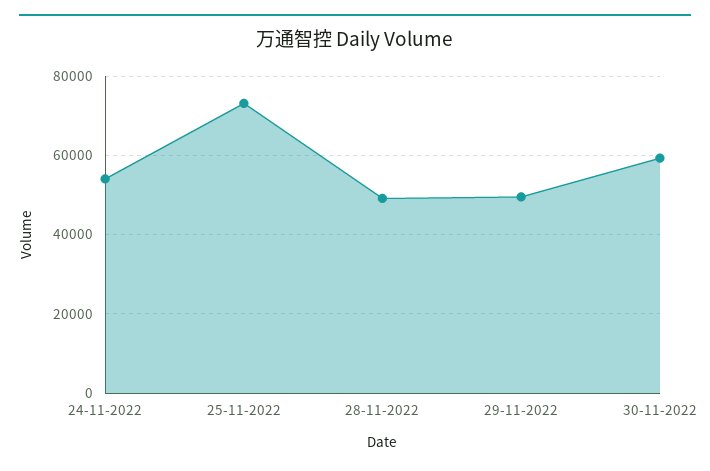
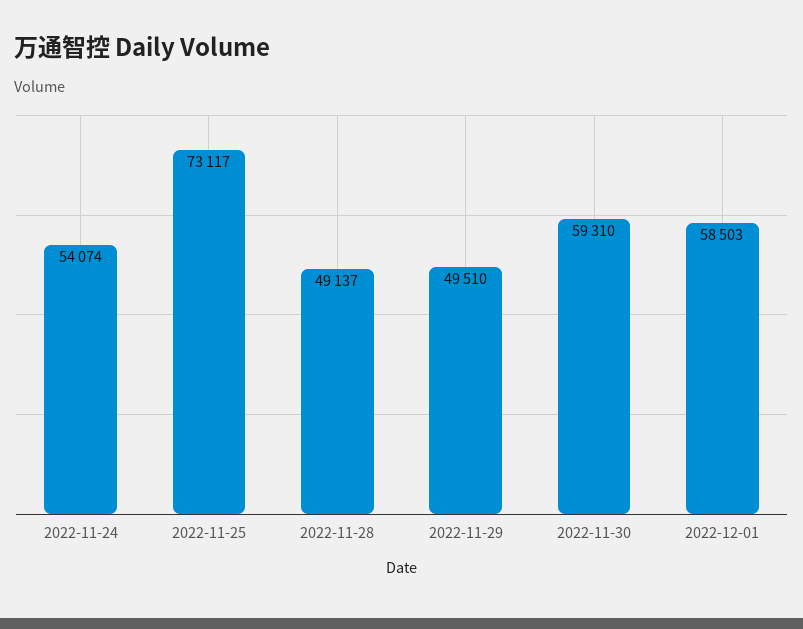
2022-12-01: none -> 58503

